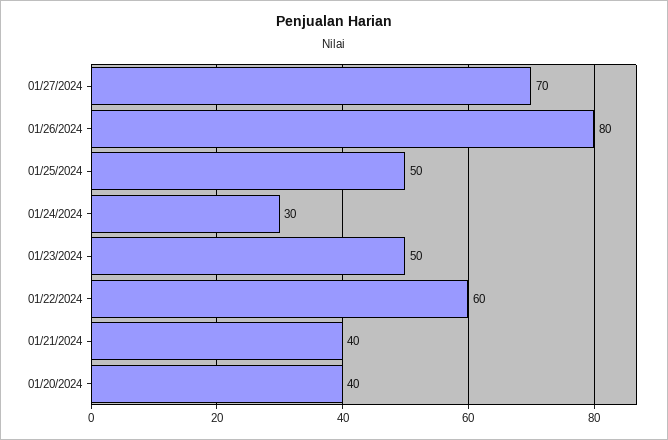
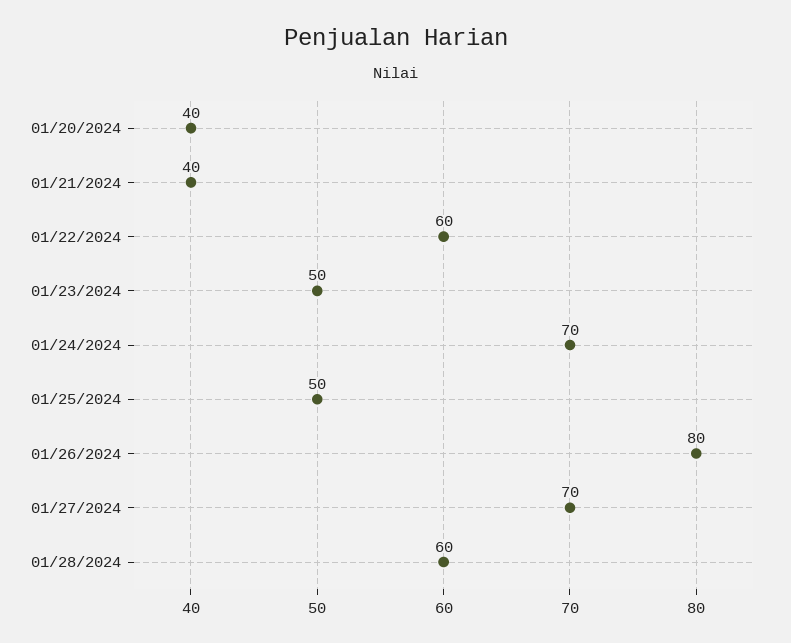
01/24/2024: 30 -> 70
01/28/2024: none -> 60

